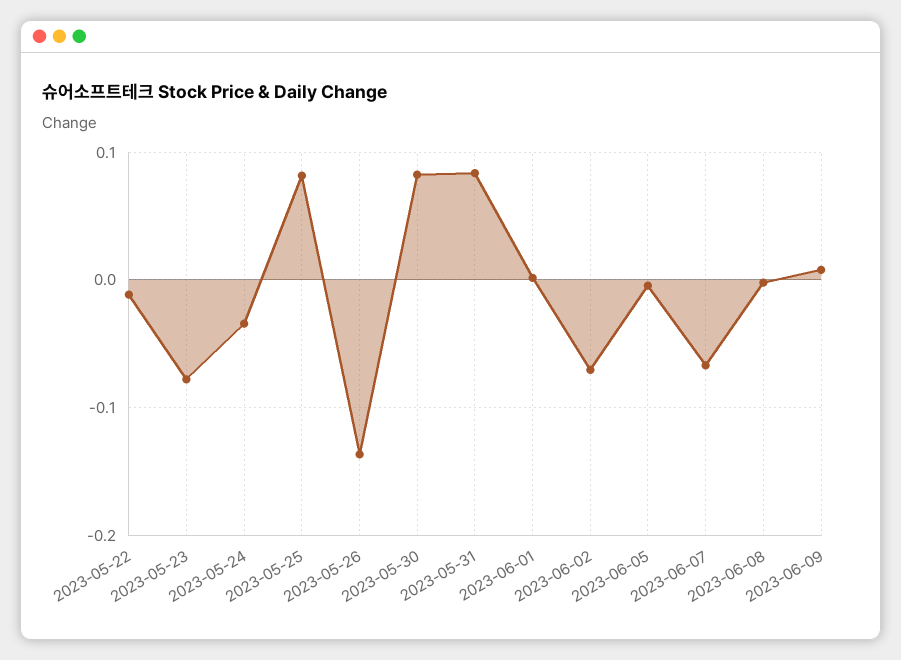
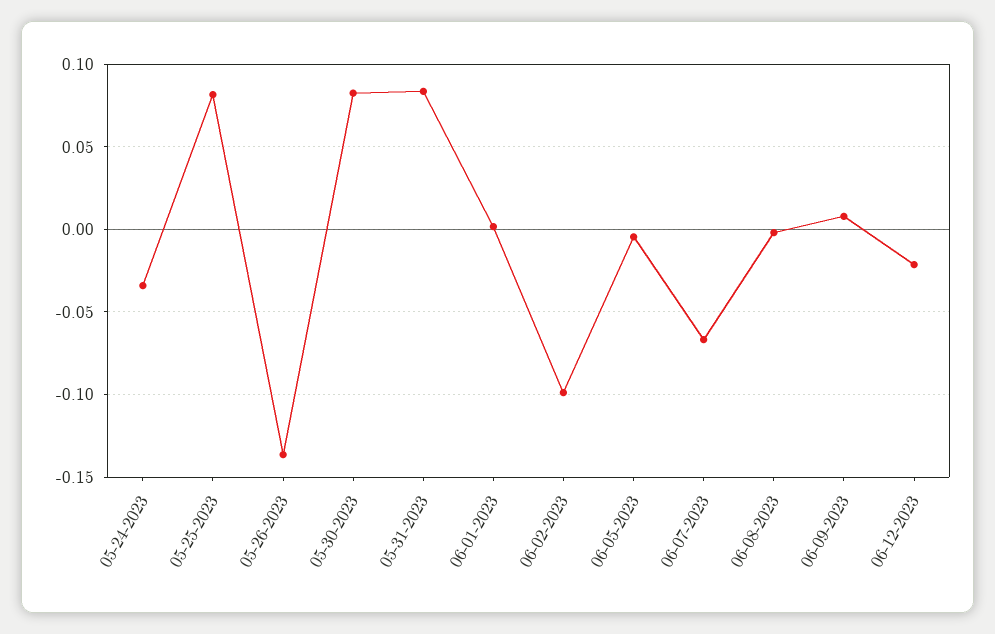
2023-05-22: -0.01 -> none
2023-05-23: -0.08 -> none
2023-06-02: -0.07 -> -0.1
06-12-2023: none -> -0.02

